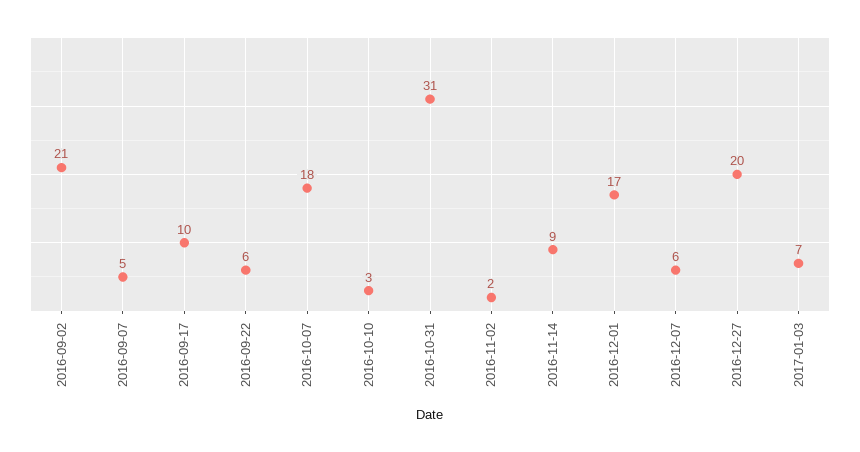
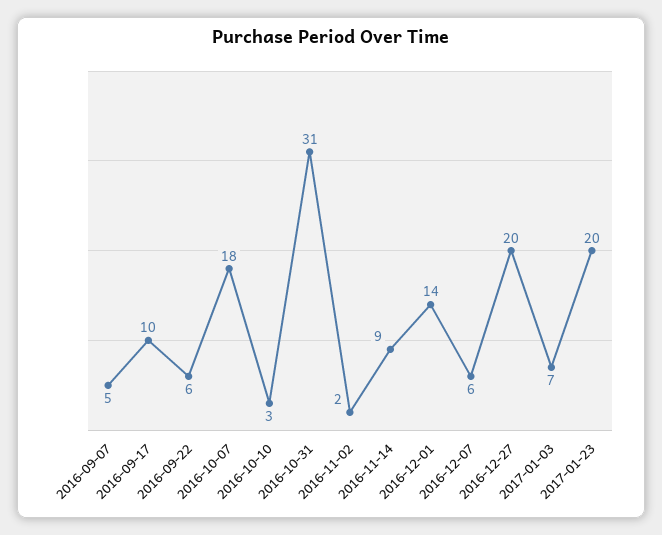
2016-09-02: 21 -> none
2016-12-01: 17 -> 14
2017-01-23: none -> 20

